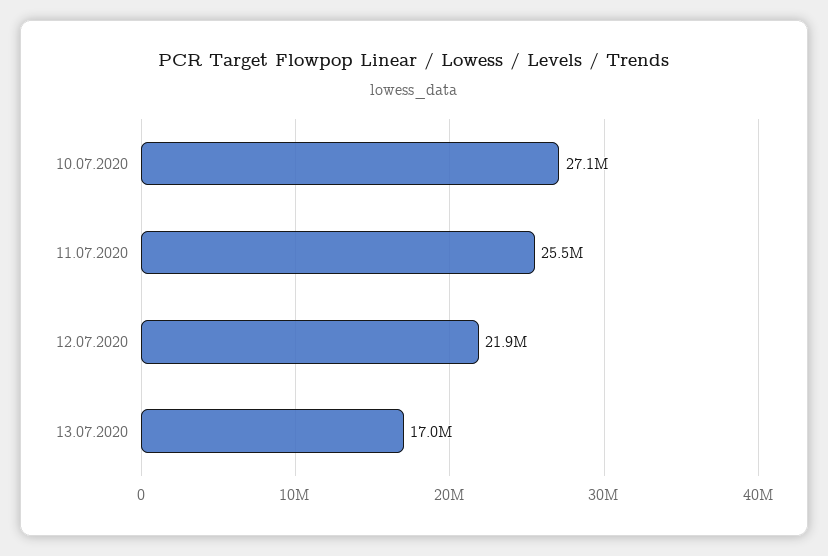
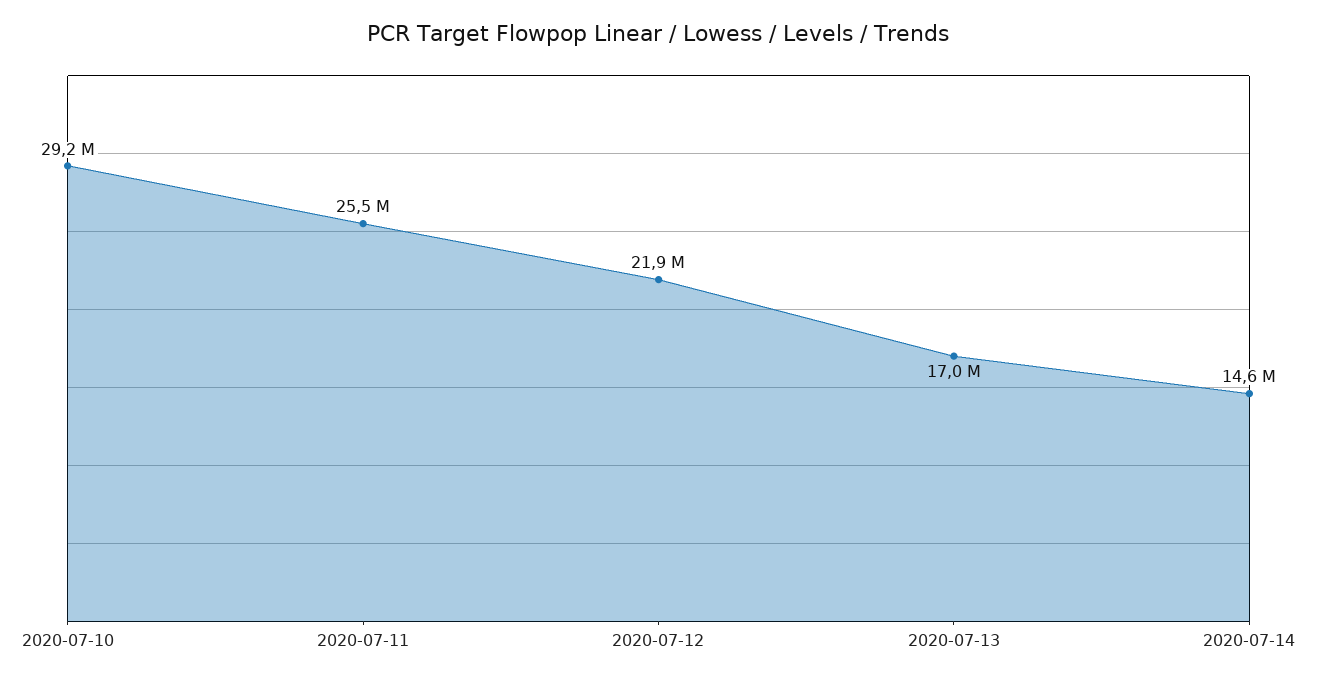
10.07.2020: 27100000 -> 29200000
2020-07-14: none -> 14600000

